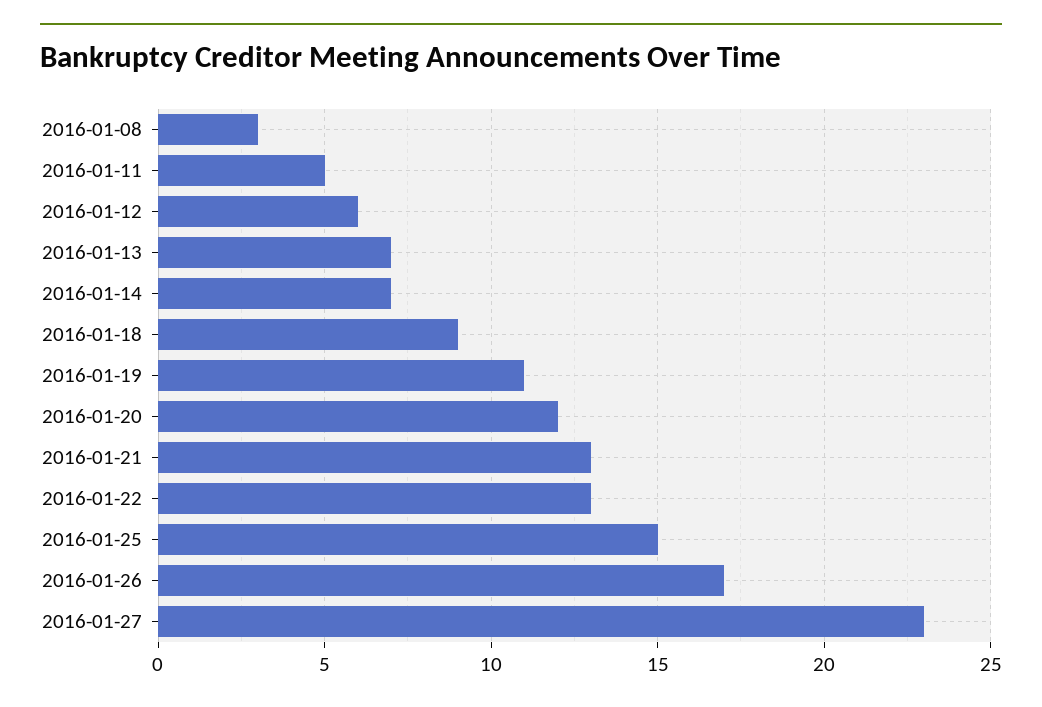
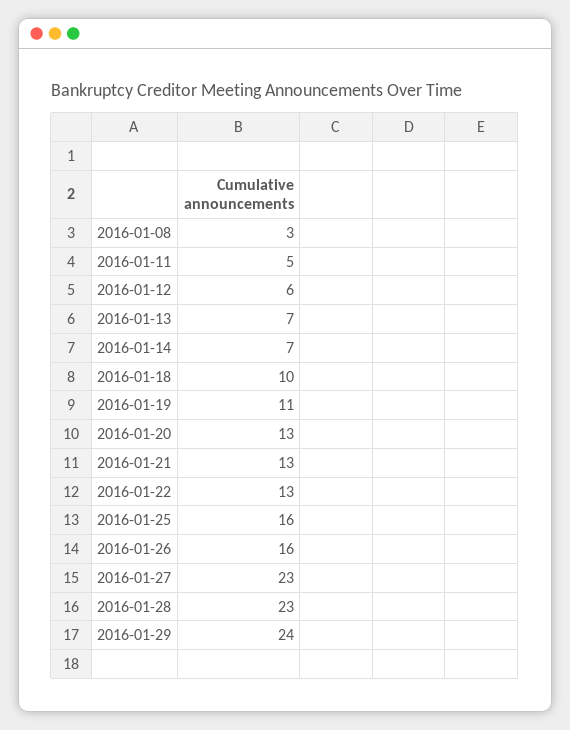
2016-01-18: 9 -> 10
2016-01-20: 12 -> 13
2016-01-25: 15 -> 16
2016-01-26: 17 -> 16
2016-01-28: none -> 23
2016-01-29: none -> 24

